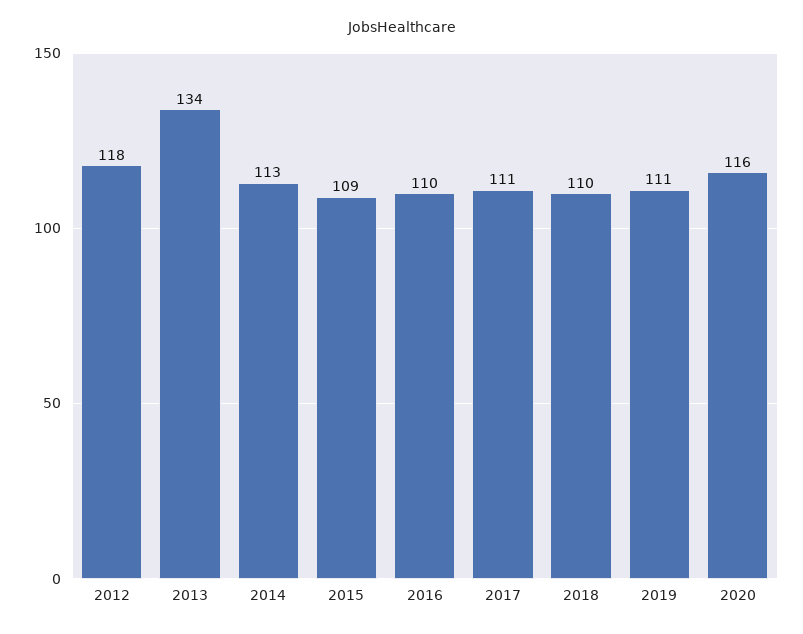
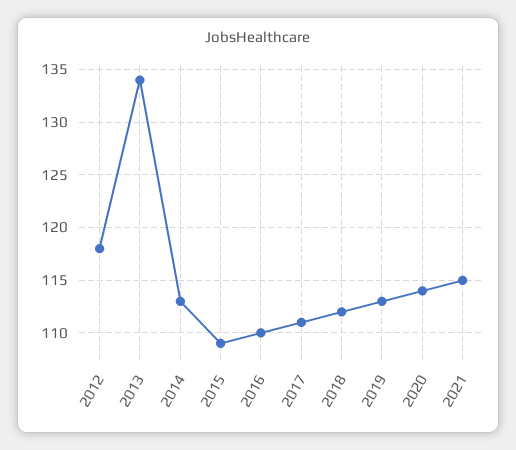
2018: 110 -> 112
2019: 111 -> 113
2020: 116 -> 114
2021: none -> 115

